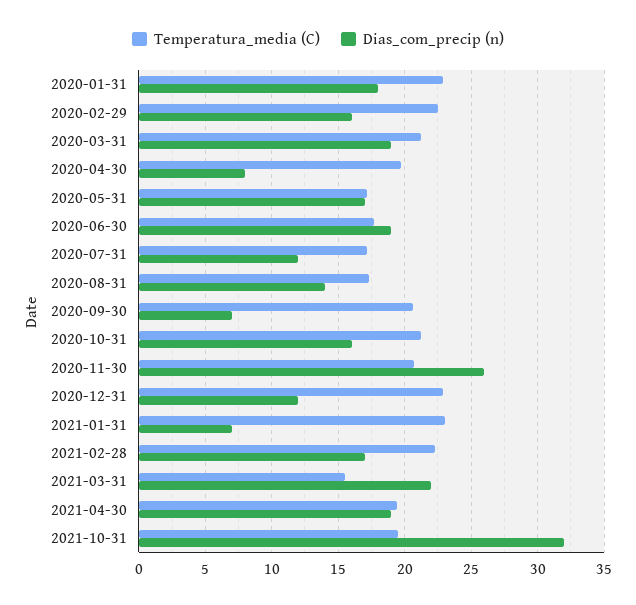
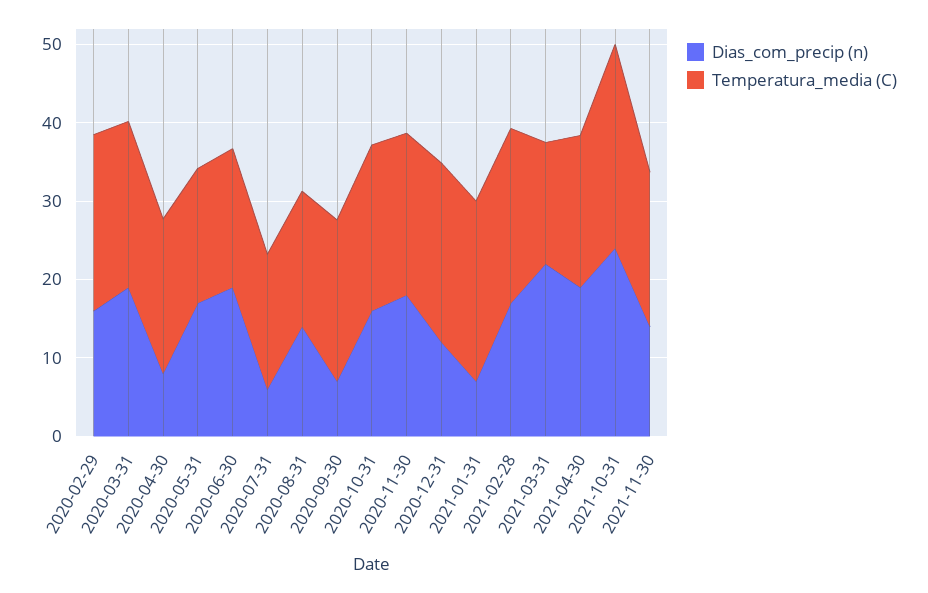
Temperatura_media (C), 2020-01-31: 23 -> none
Dias_com_precip (n), 2020-01-31: 18 -> none
Dias_com_precip (n), 2020-07-31: 12 -> 6
Dias_com_precip (n), 2020-11-30: 26 -> 18
Temperatura_media (C), 2021-10-31: 19.5 -> 26
Dias_com_precip (n), 2021-10-31: 32 -> 24
Dias_com_precip (n), 2021-11-30: none -> 14
Temperatura_media (C), 2021-11-30: none -> 20

